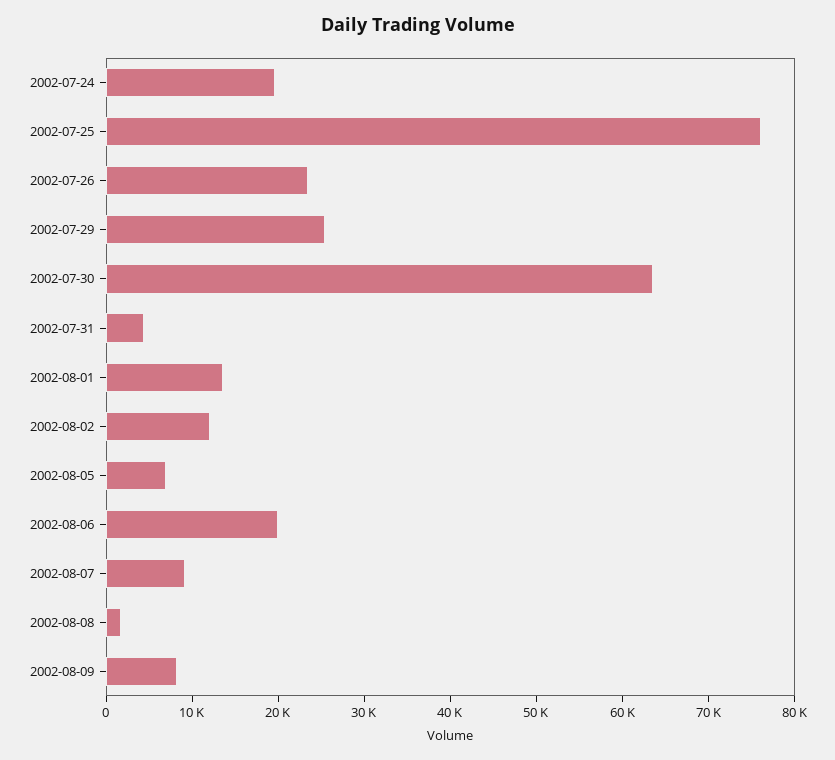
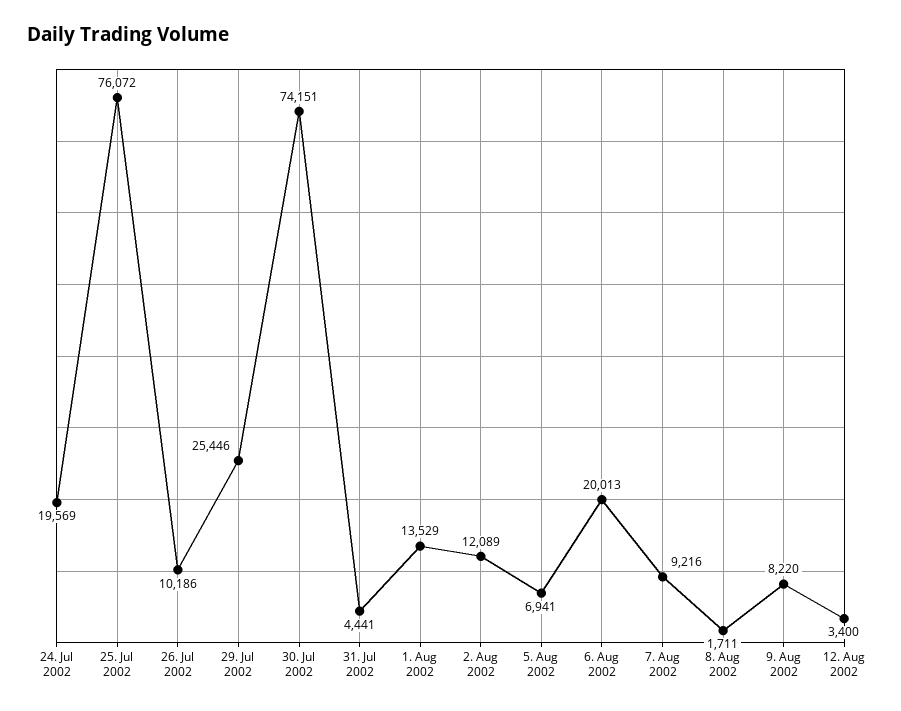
2002-07-26: 24000 -> 10186
2002-07-30: 64000 -> 74151
12. Aug 2002: none -> 3400

